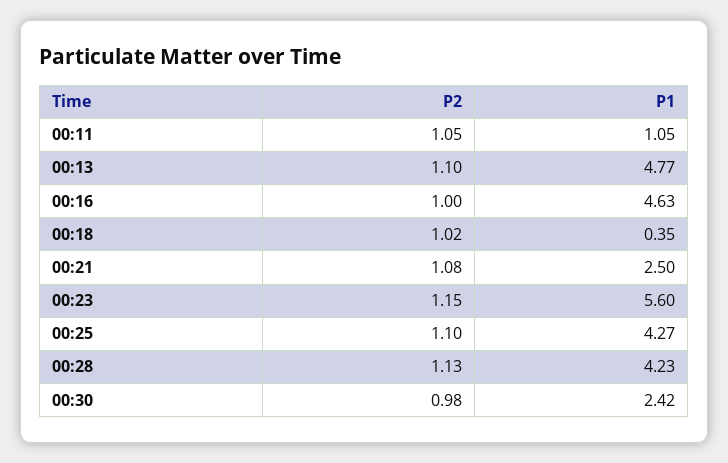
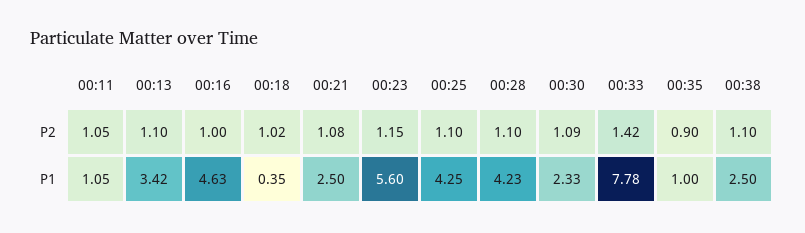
P1, 00:13: 4.77 -> 3.42
P1, 00:25: 4.27 -> 4.25
P2, 00:28: 1.13 -> 1.1
P2, 00:30: 0.98 -> 1.09
P1, 00:30: 2.42 -> 2.33
P2, 00:33: none -> 1.42
P2, 00:35: none -> 0.9
P2, 00:38: none -> 1.1
P1, 00:33: none -> 7.78
P1, 00:35: none -> 1
P1, 00:38: none -> 2.5

